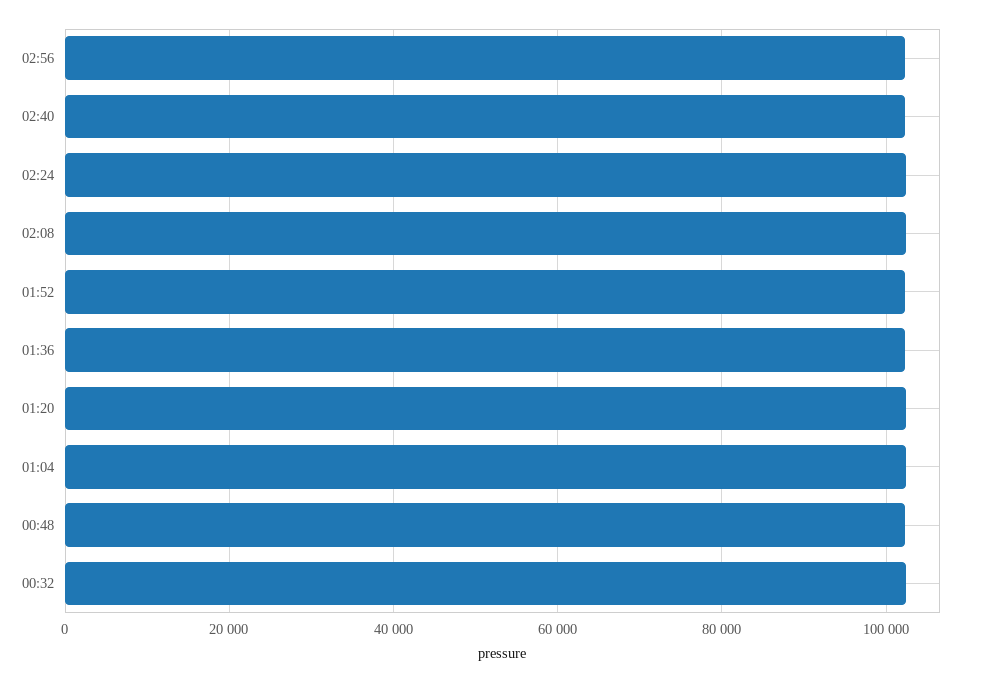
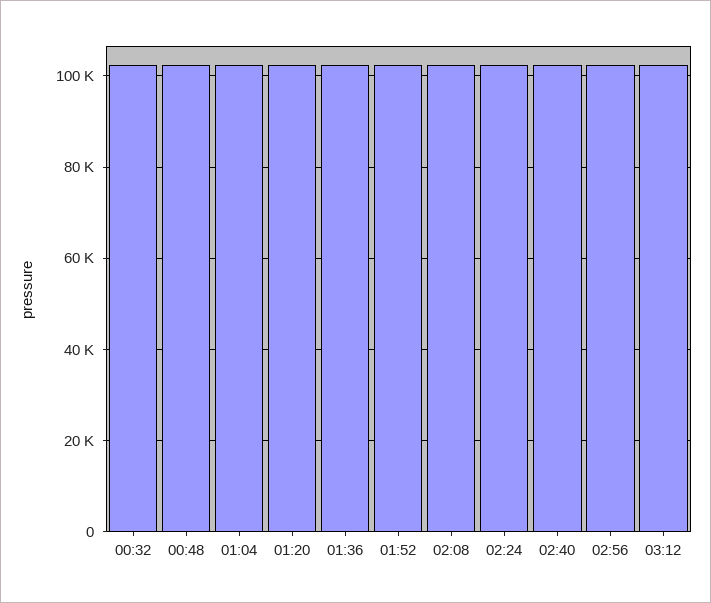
03:12: none -> 102000

